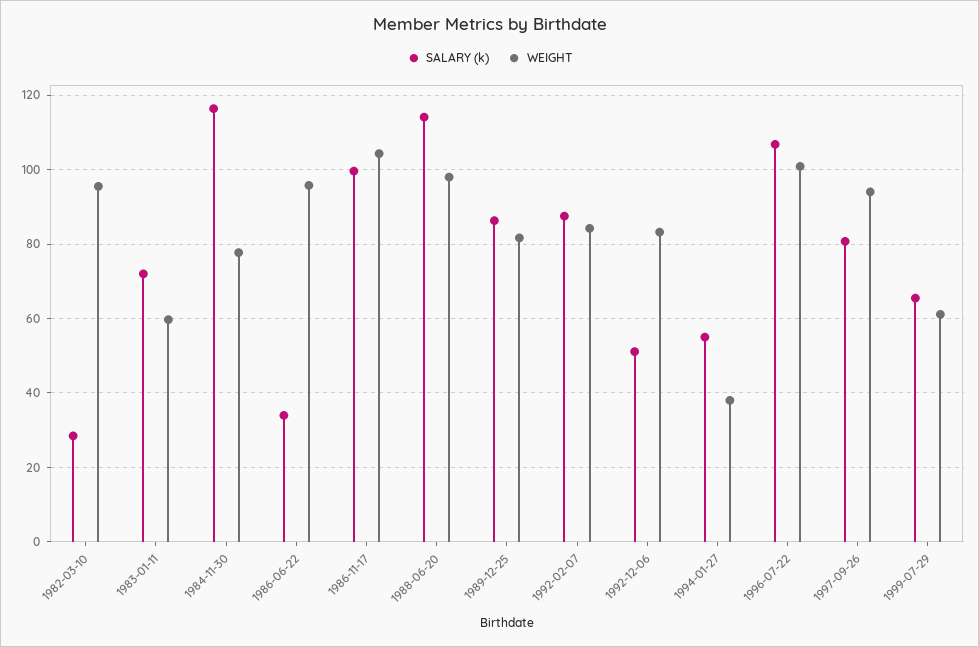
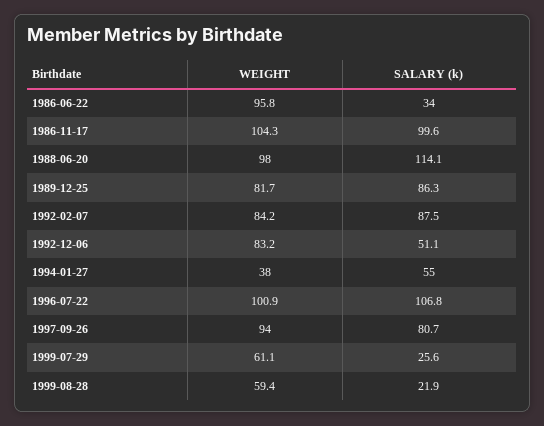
SALARY (k), 1982-03-10: 28 -> none
WEIGHT, 1982-03-10: 96 -> none
SALARY (k), 1983-01-11: 72 -> none
WEIGHT, 1983-01-11: 60 -> none
SALARY (k), 1984-11-30: 116 -> none
WEIGHT, 1984-11-30: 78 -> none
SALARY (k), 1999-07-29: 66 -> 25.6
WEIGHT, 1999-08-28: none -> 59.4
SALARY (k), 1999-08-28: none -> 21.9

